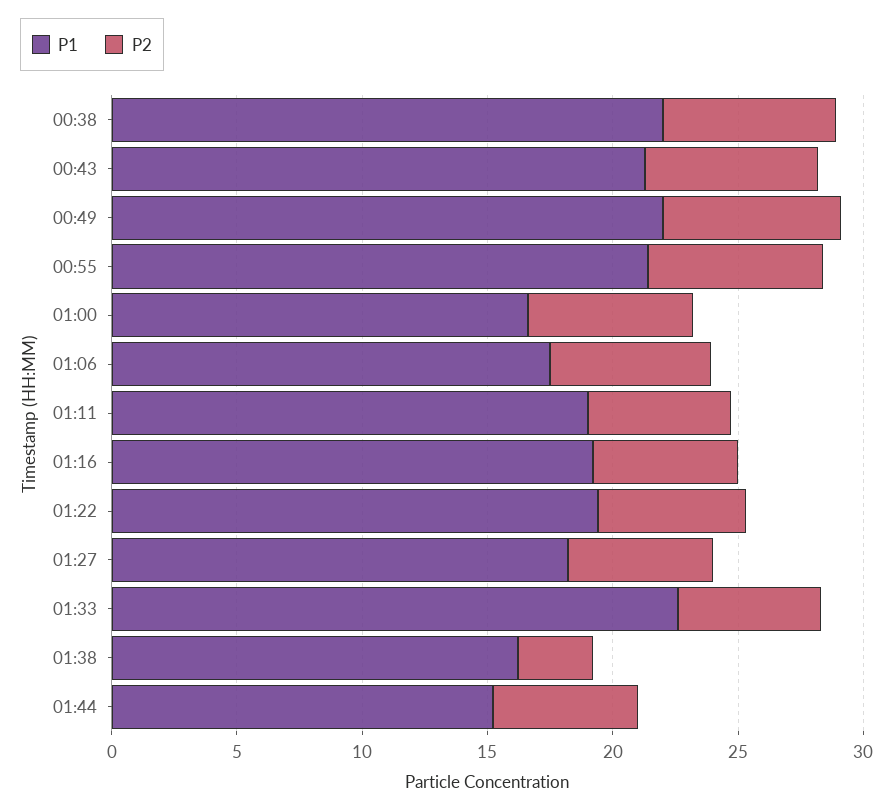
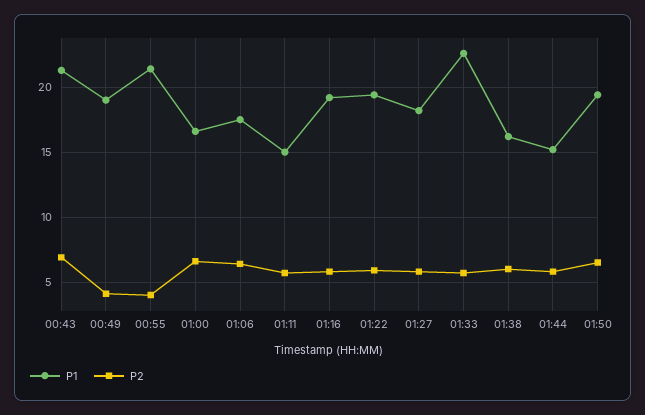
P1, 00:38: 22 -> none
P2, 00:38: 7 -> none
P1, 00:49: 22 -> 19
P2, 00:49: 7 -> 4
P2, 00:55: 7 -> 4
P1, 01:11: 19 -> 15
P2, 01:38: 3 -> 6
P1, 01:50: none -> 19.5
P2, 01:50: none -> 6.5

